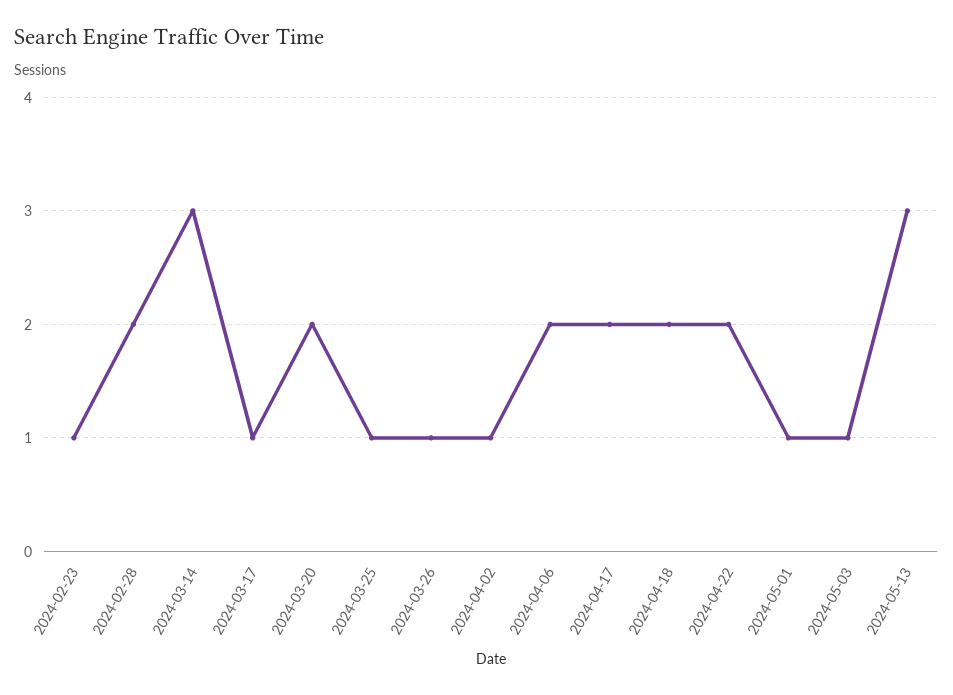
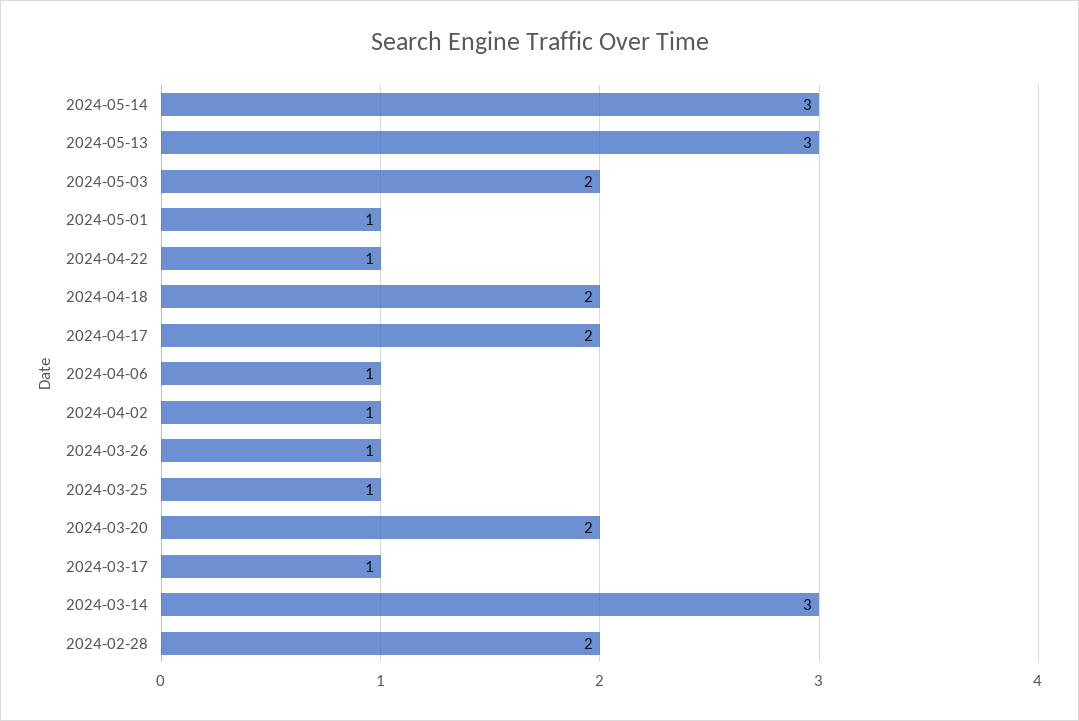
2024-02-23: 1 -> none
2024-04-06: 2 -> 1
2024-04-22: 2 -> 1
2024-05-03: 1 -> 2
2024-05-14: none -> 3

